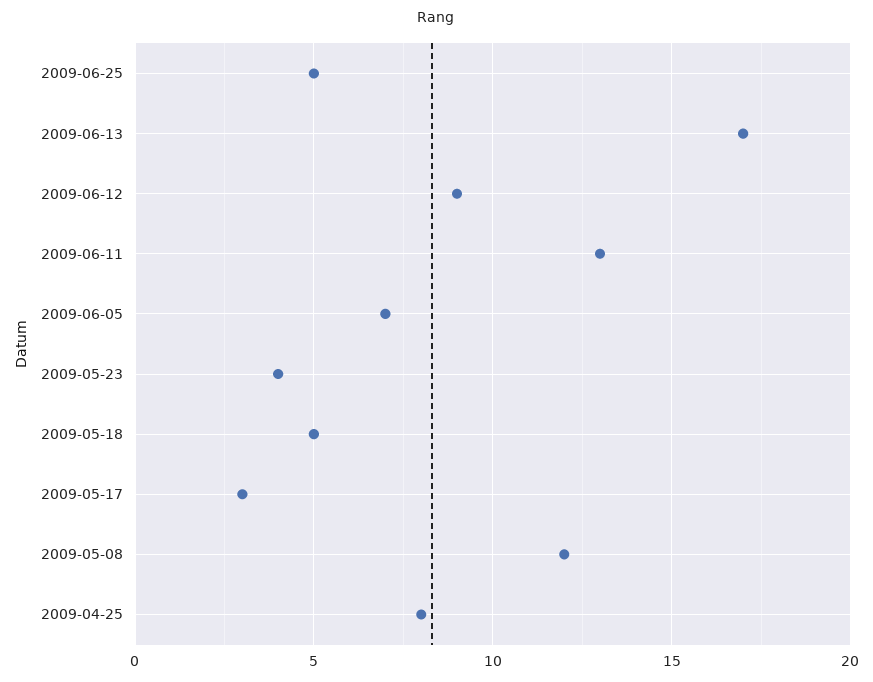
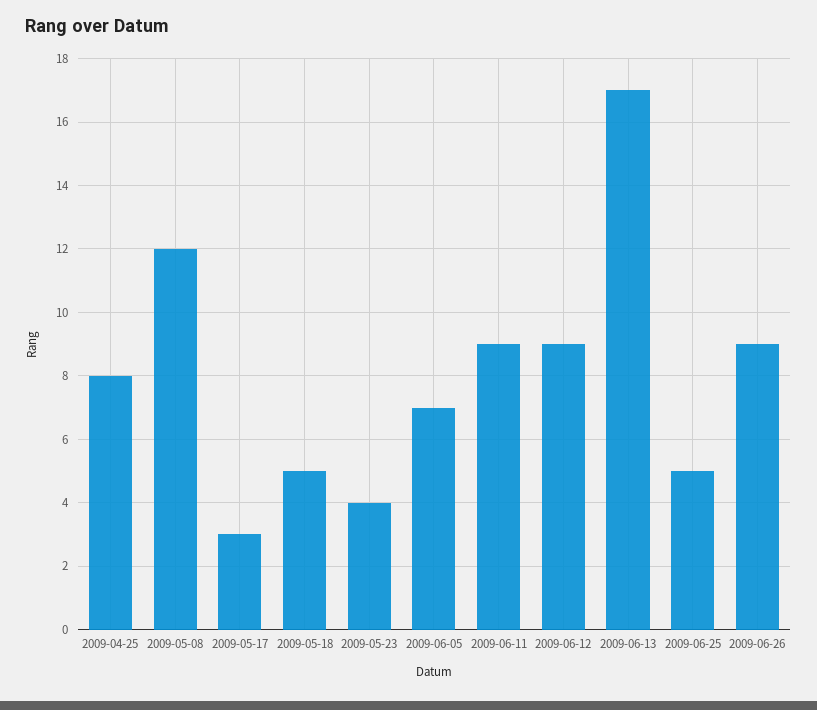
2009-06-11: 13 -> 9
2009-06-26: none -> 9

